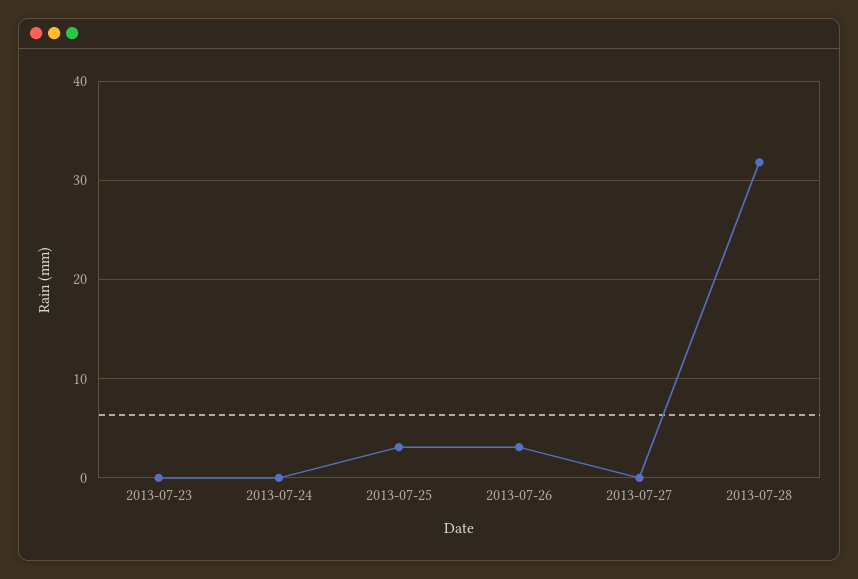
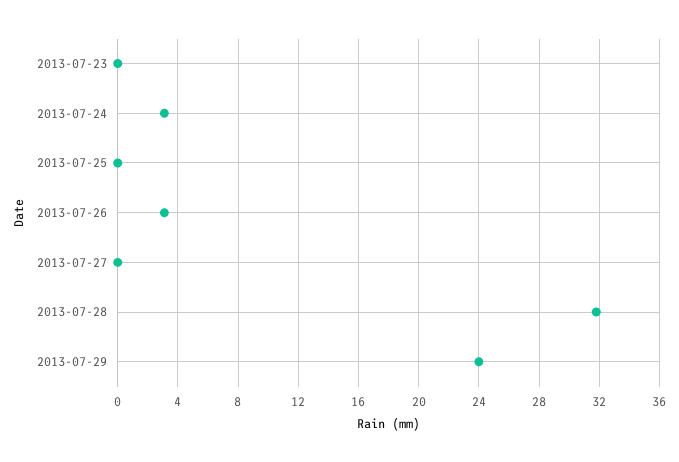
2013-07-24: 0 -> 3
2013-07-25: 3 -> 0
2013-07-29: none -> 24

